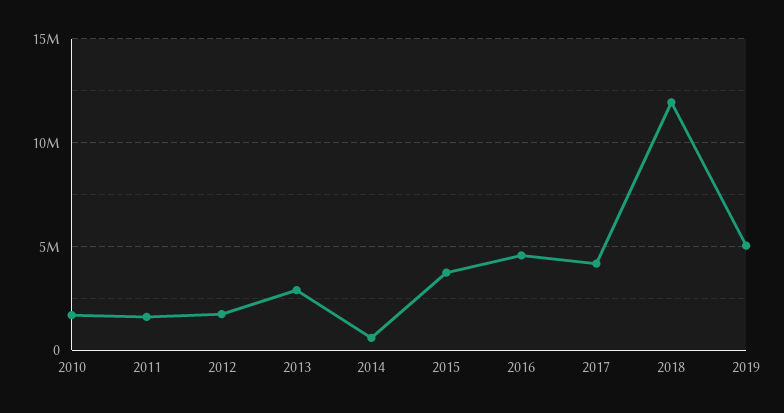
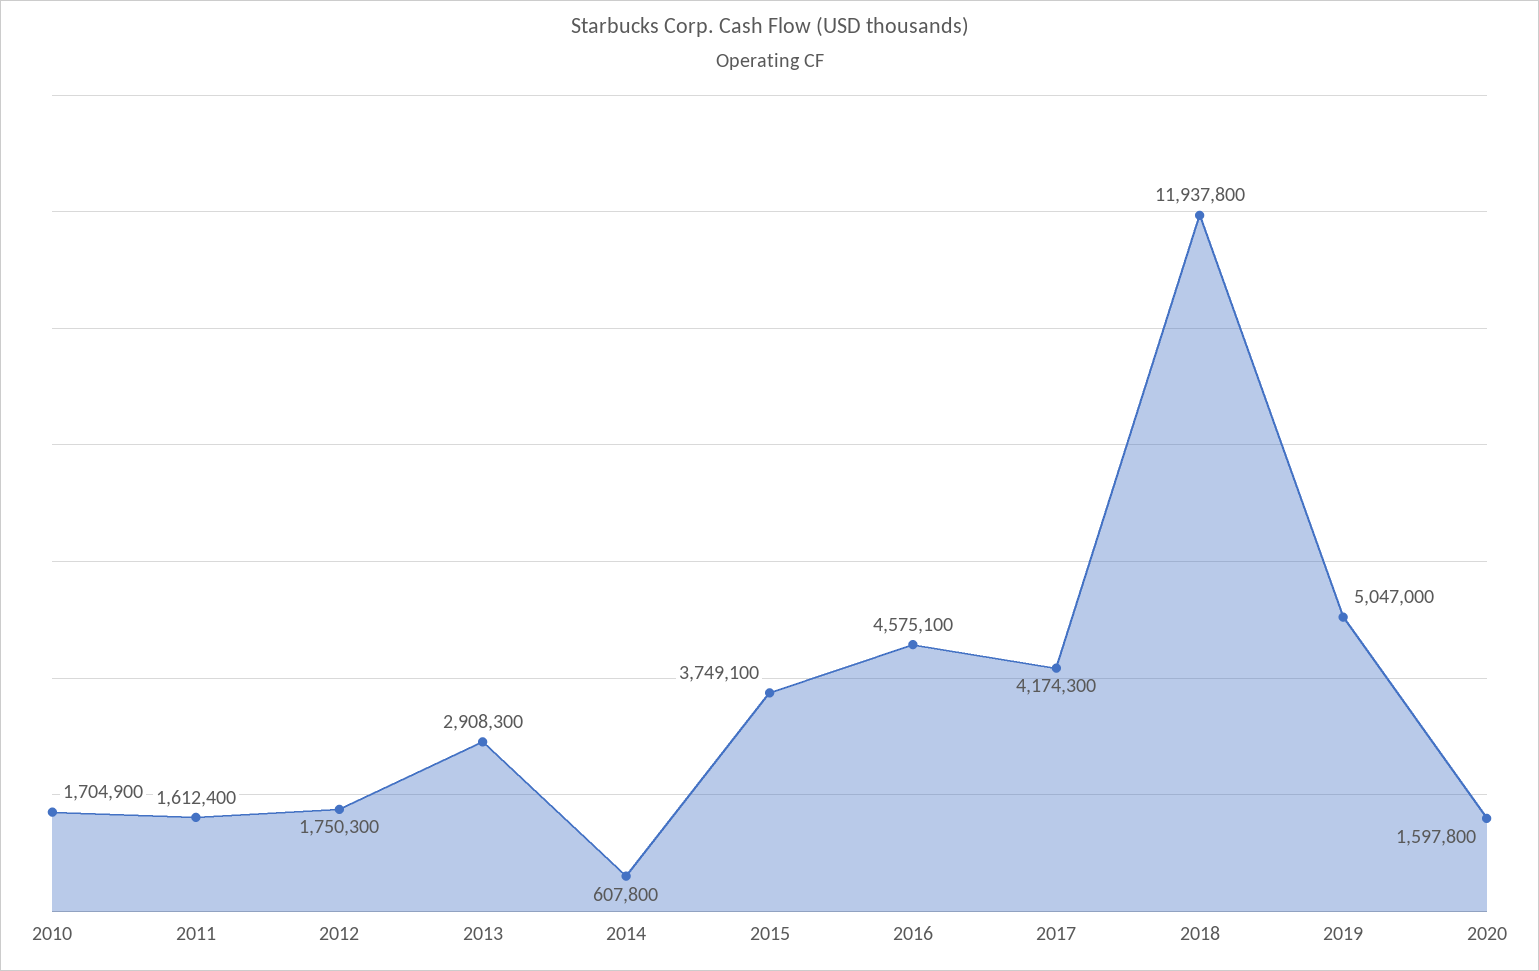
2020: none -> 1597800

